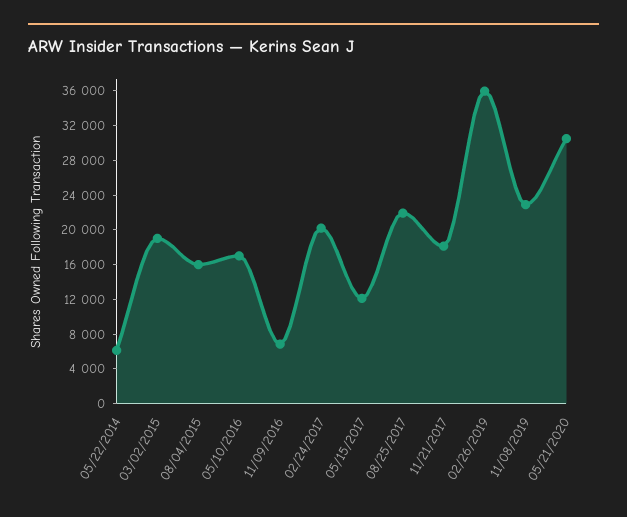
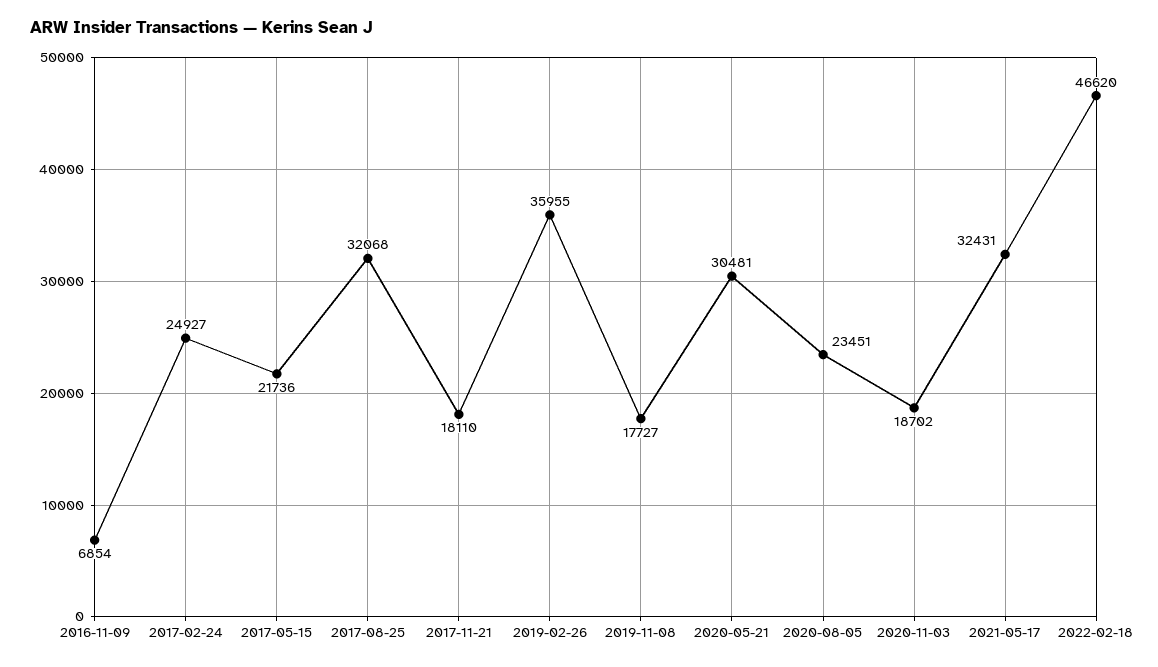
05/22/2014: 6000 -> none
03/02/2015: 19000 -> none
08/04/2015: 16000 -> none
05/10/2016: 17000 -> none
02/24/2017: 20000 -> 24927
05/15/2017: 12000 -> 21736
08/25/2017: 22000 -> 32068
11/08/2019: 23000 -> 17727
2020-08-05: none -> 23451
2020-11-03: none -> 18702
2021-05-17: none -> 32431
2022-02-18: none -> 46620

